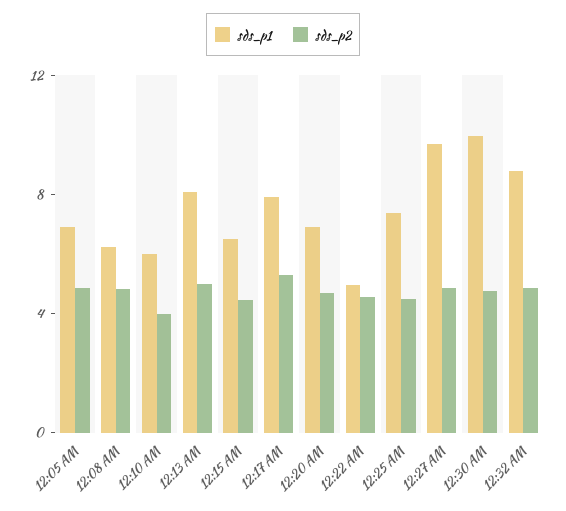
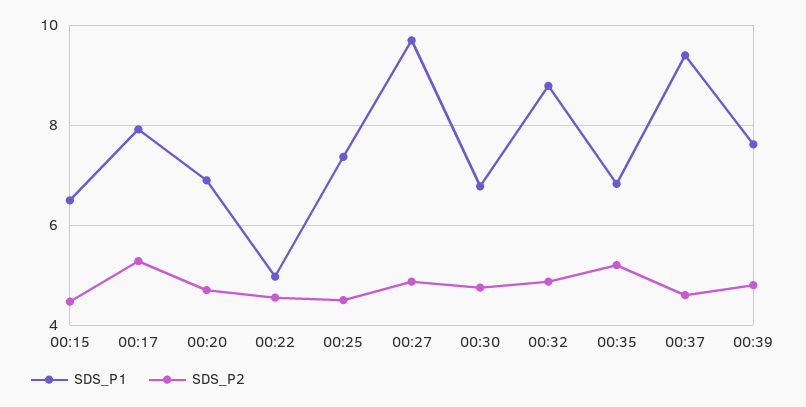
sds_p1, 12:05 AM: 7 -> none
sds_p2, 12:05 AM: 5 -> none
sds_p1, 12:08 AM: 6 -> none
sds_p2, 12:08 AM: 5 -> none
sds_p1, 12:10 AM: 6 -> none
sds_p2, 12:10 AM: 4 -> none
sds_p1, 12:13 AM: 8 -> none
sds_p2, 12:13 AM: 5 -> none
sds_p1, 12:30 AM: 10 -> 6.8
sds_p1, 00:35: none -> 6.8
sds_p2, 00:35: none -> 5.2
sds_p1, 00:37: none -> 9.4
sds_p2, 00:37: none -> 4.6
sds_p1, 00:39: none -> 7.6
sds_p2, 00:39: none -> 4.8

